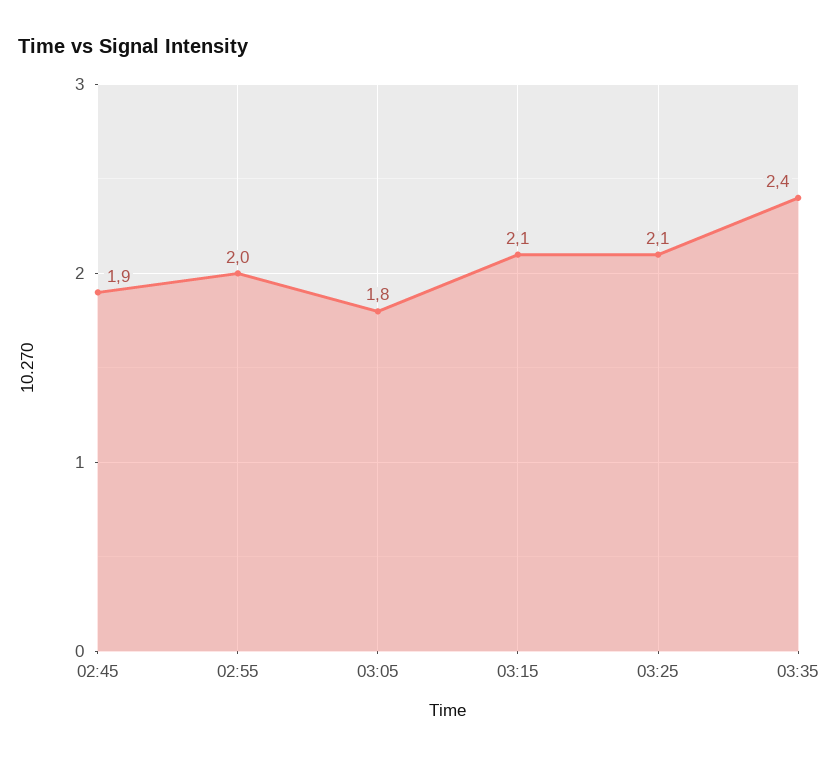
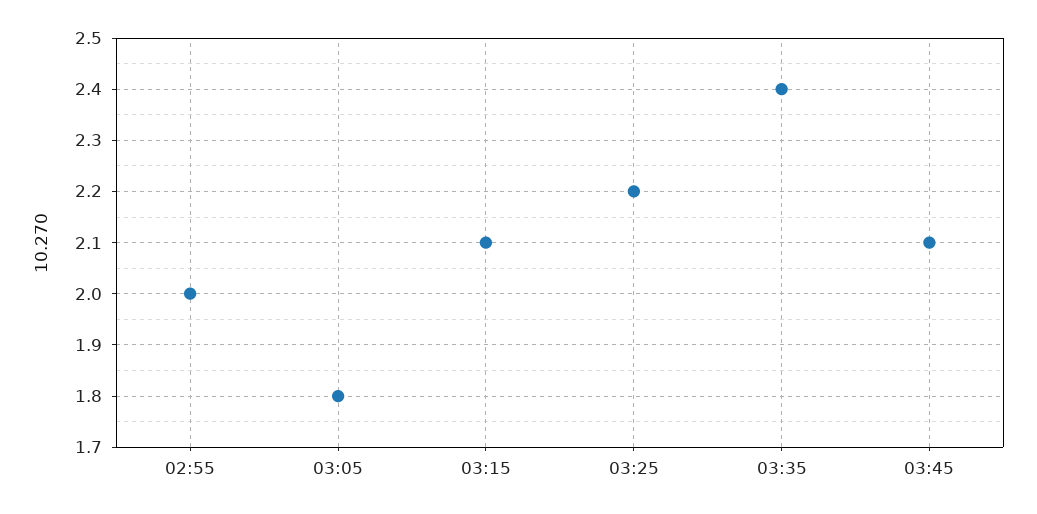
02:45: 1.9 -> none
03:25: 2.1 -> 2.2
03:45: none -> 2.1

